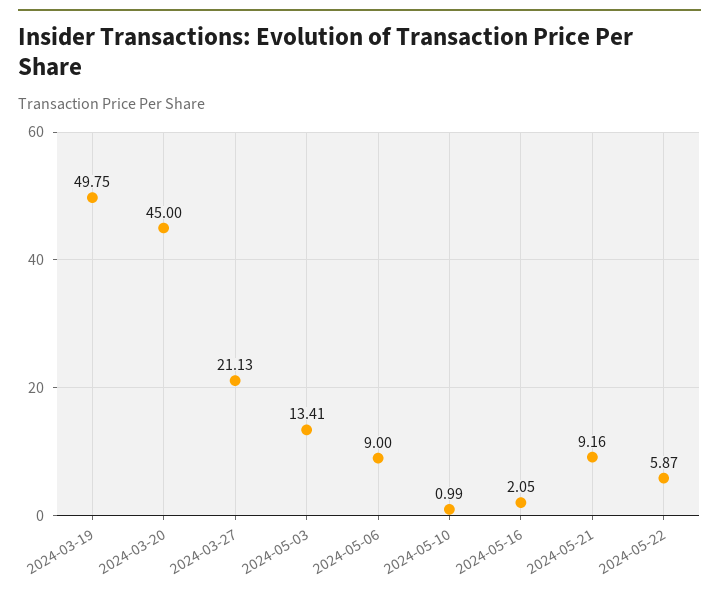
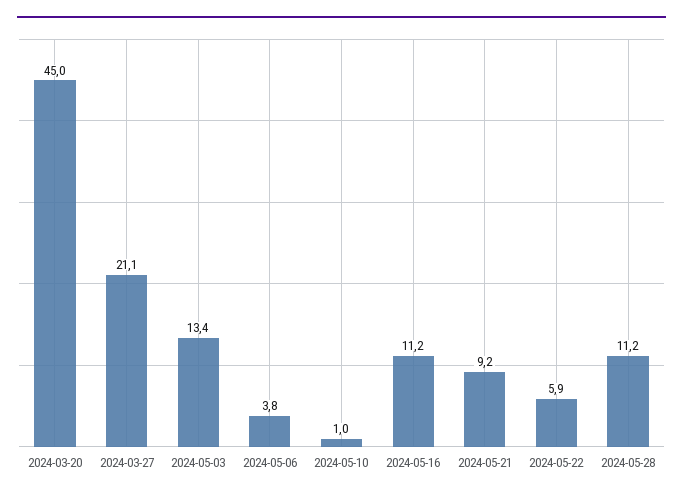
2024-03-19: 49.75 -> none
2024-05-06: 9 -> 3.8
2024-05-16: 2.05 -> 11.2
2024-05-28: none -> 11.2

